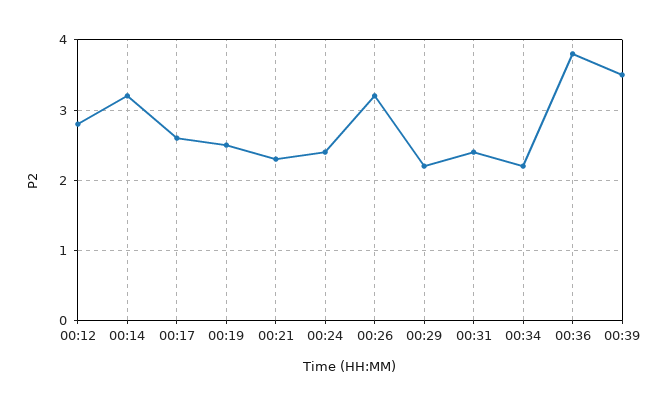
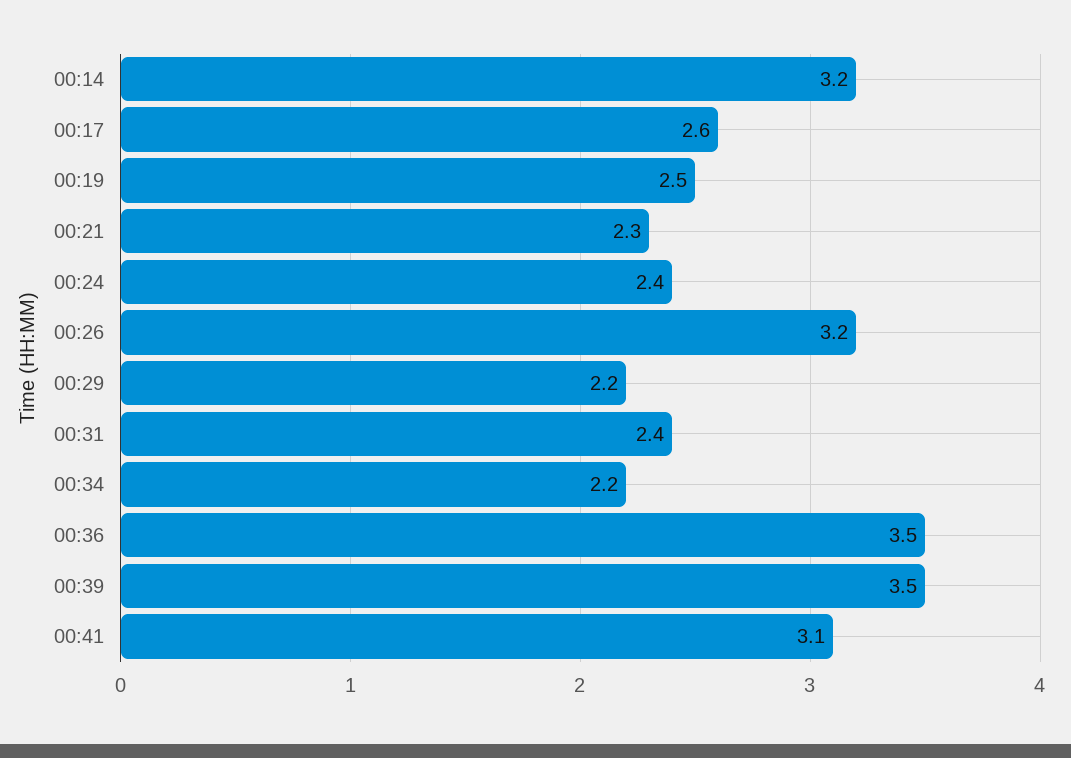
00:12: 2.8 -> none
00:36: 3.8 -> 3.5
00:41: none -> 3.1

